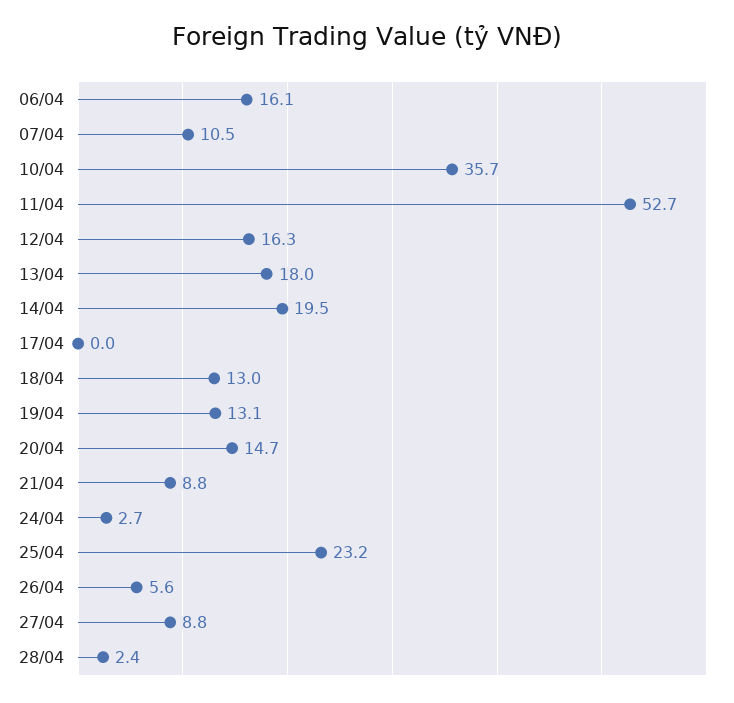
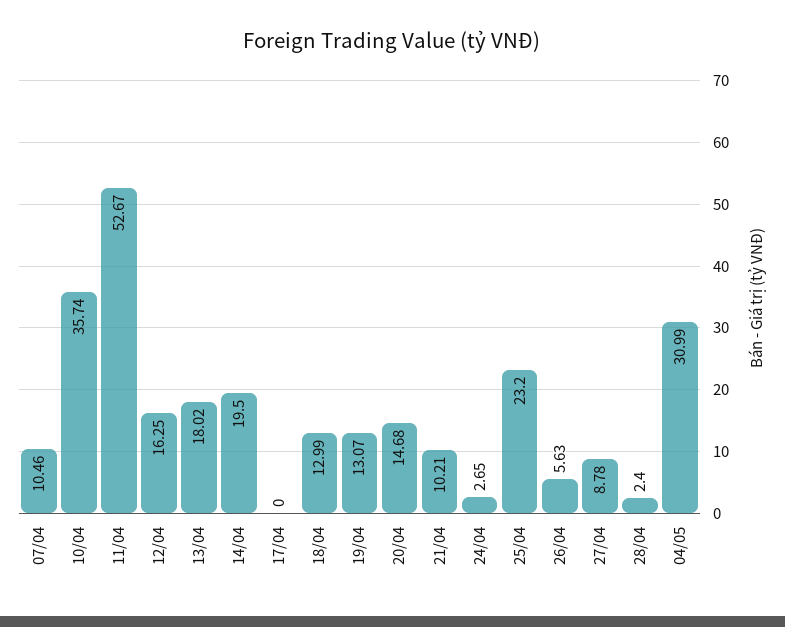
06/04: 16.1 -> none
21/04: 8.8 -> 10.21
04/05: none -> 30.99

